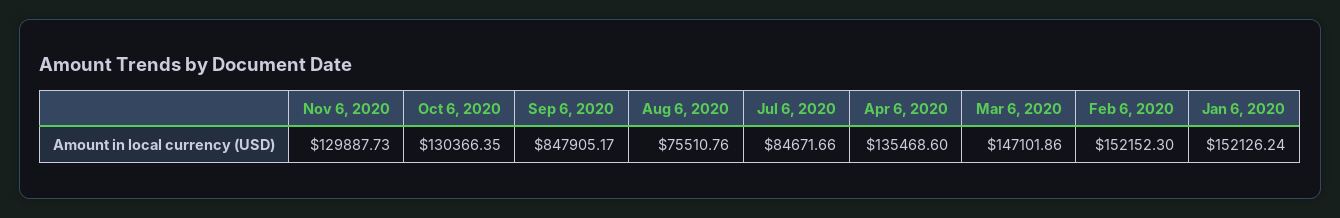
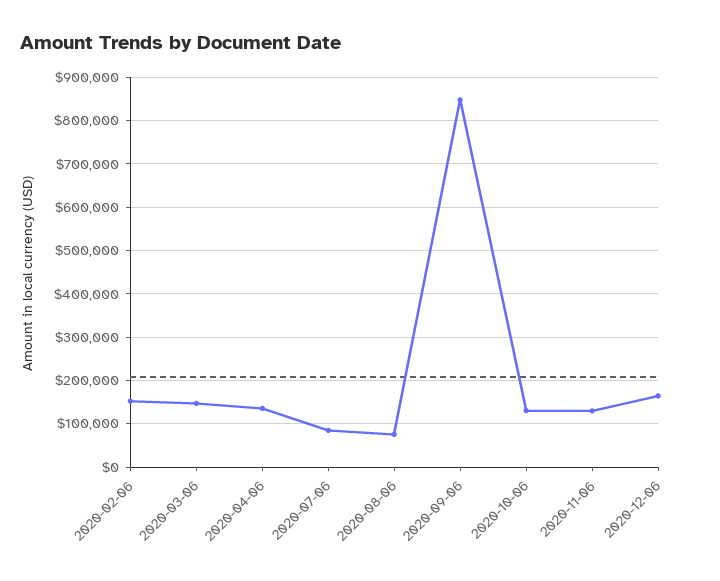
Jan 6, 2020: 152126.24 -> none
2020-12-06: none -> 160000

